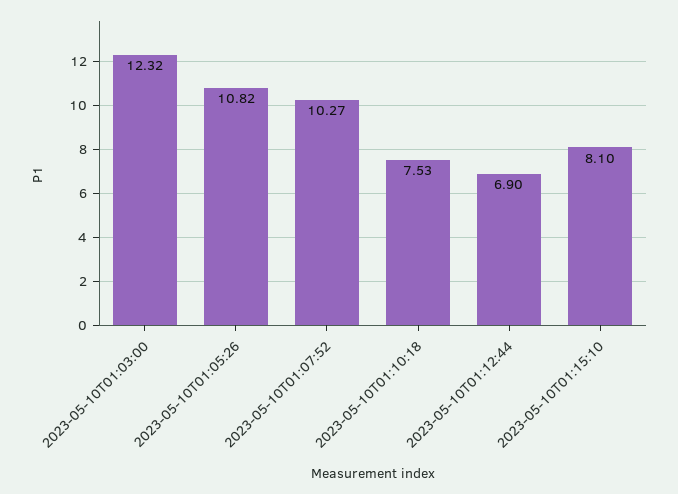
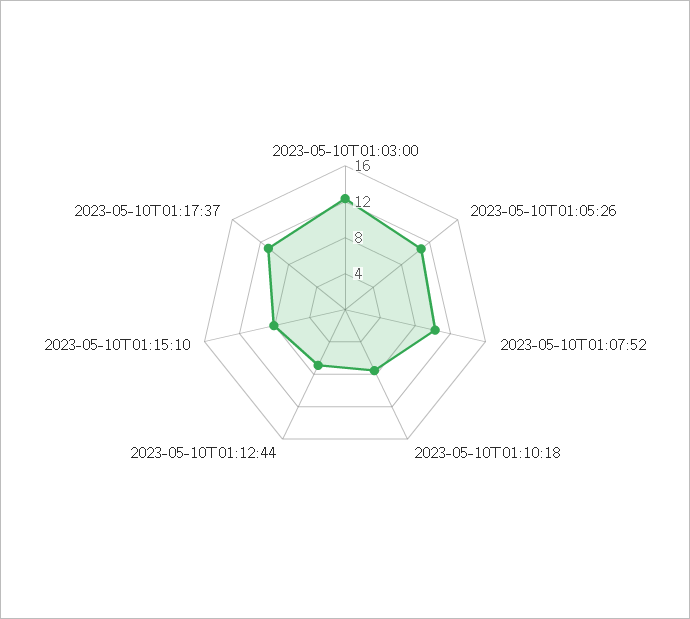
2023-05-10T01:17:37: none -> 11

